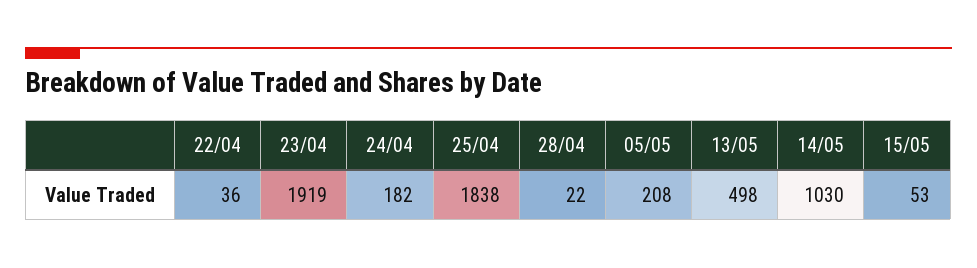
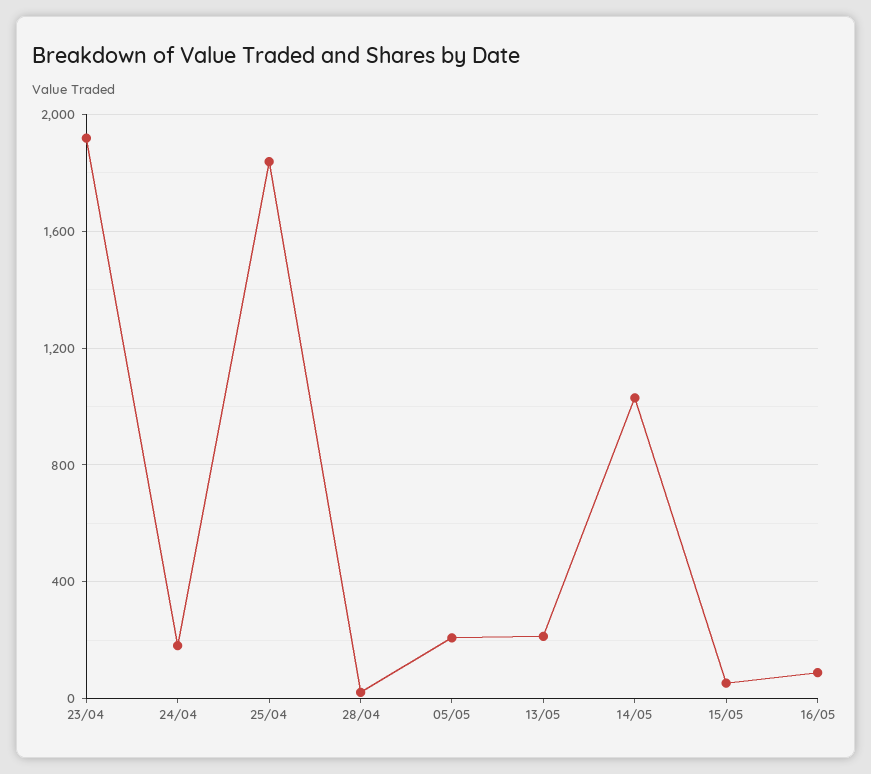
22/04: 36 -> none
13/05: 498 -> 200
16/05: none -> 100

